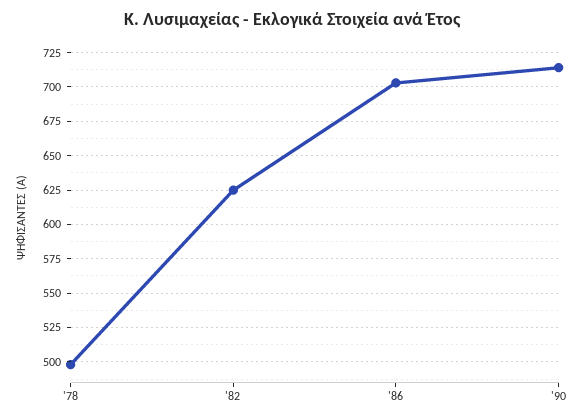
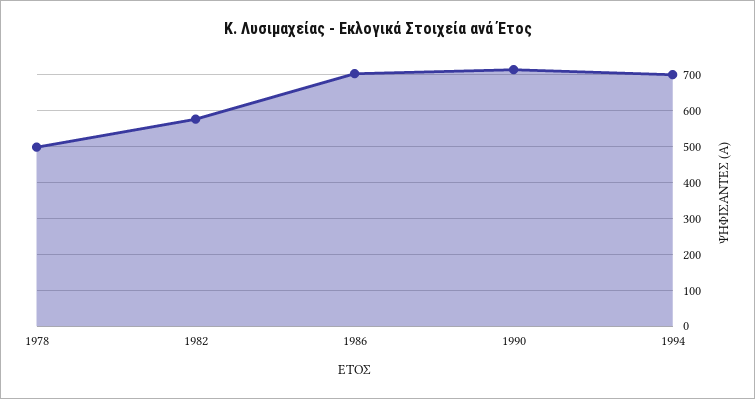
'82: 625 -> 580
1994: none -> 700

